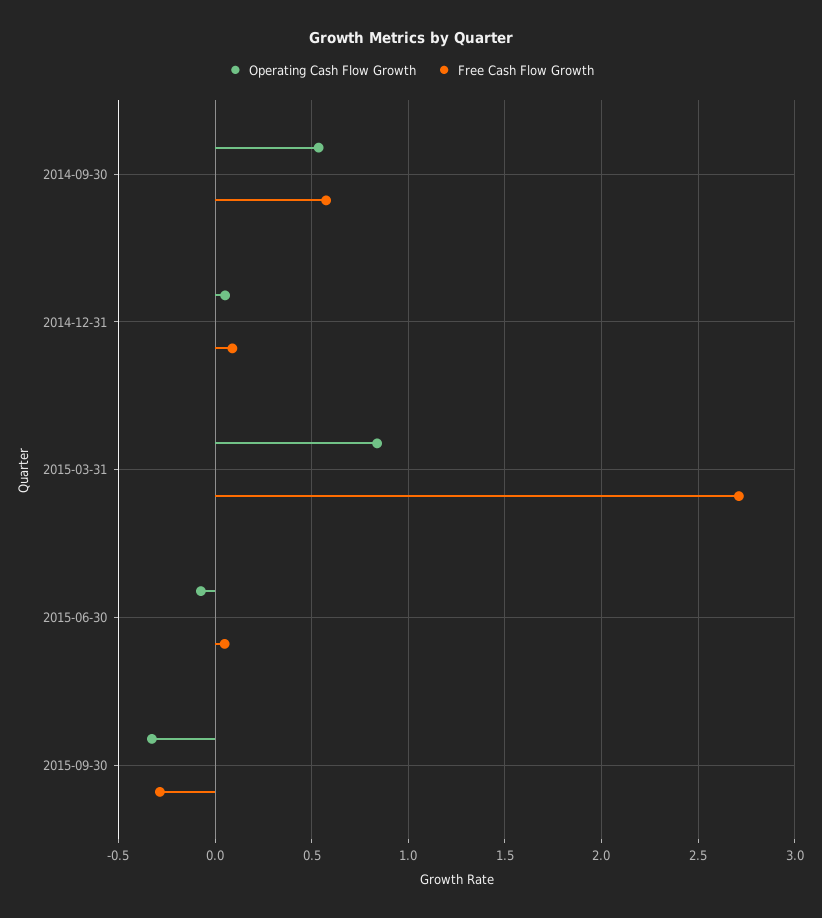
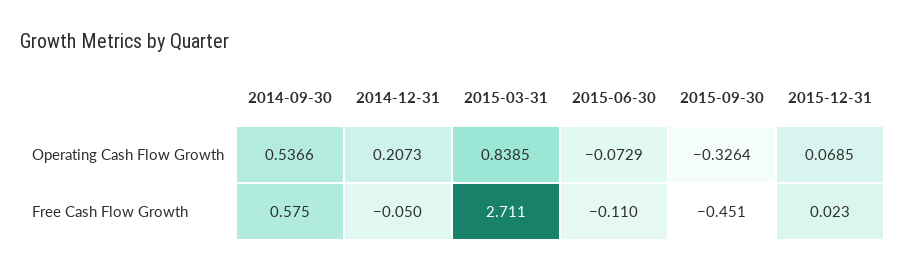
Operating Cash Flow Growth, 2014-12-31: 0.05 -> 0.2073
Free Cash Flow Growth, 2014-12-31: 0.1 -> -0.05
Free Cash Flow Growth, 2015-06-30: 0.05 -> -0.11
Free Cash Flow Growth, 2015-09-30: -0.3 -> -0.451
Operating Cash Flow Growth, 2015-12-31: none -> 0.0685
Free Cash Flow Growth, 2015-12-31: none -> 0.023

